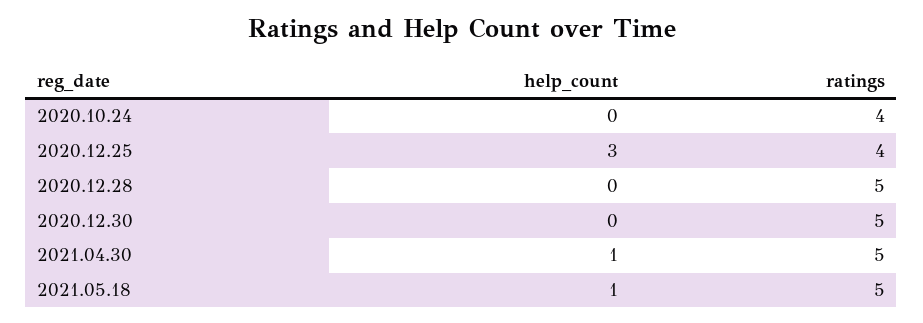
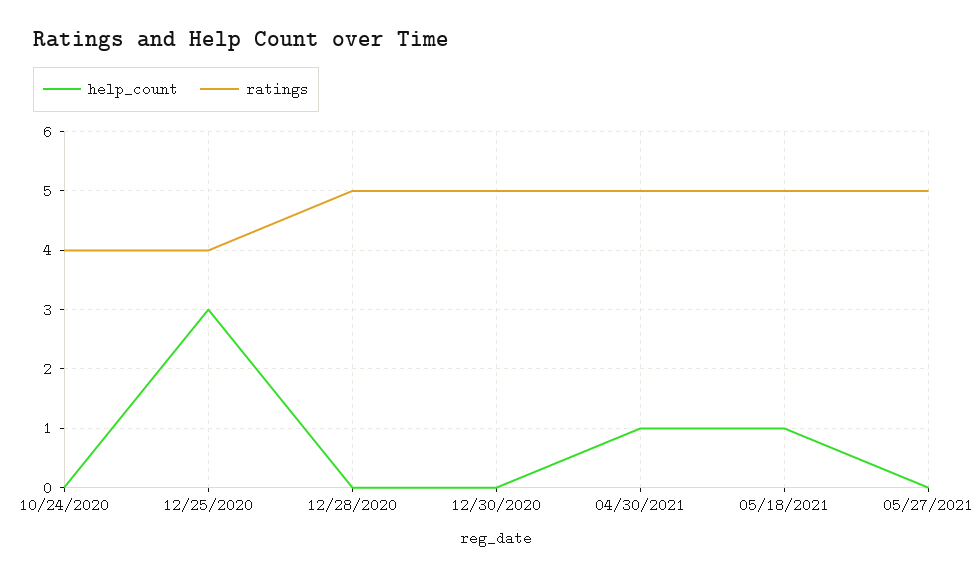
help_count, 05/27/2021: none -> 0
ratings, 05/27/2021: none -> 5

